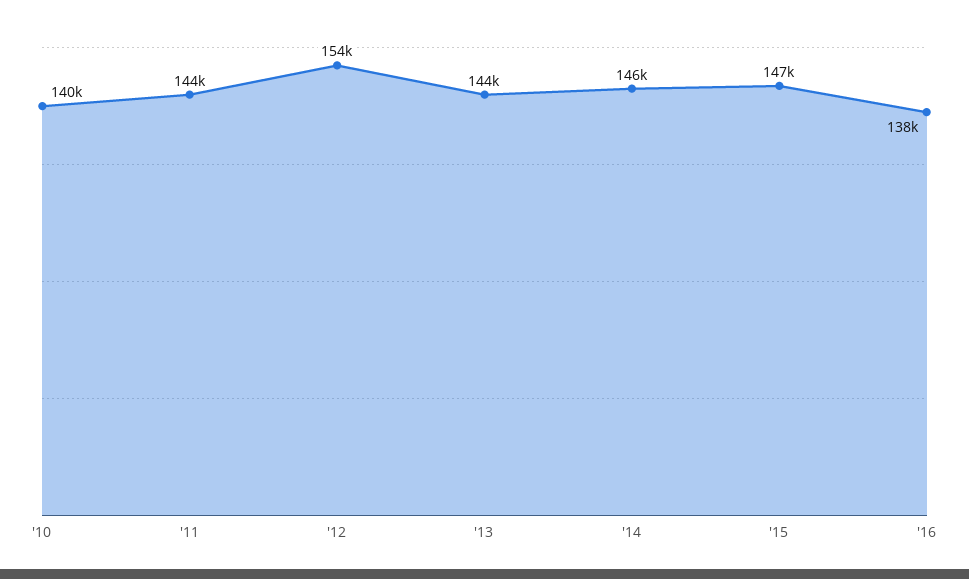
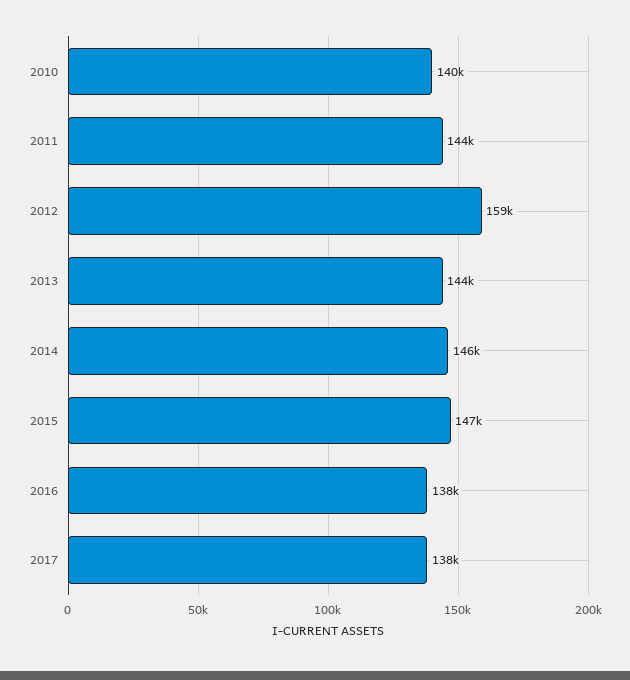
'12: 154000 -> 159000
2017: none -> 138000

